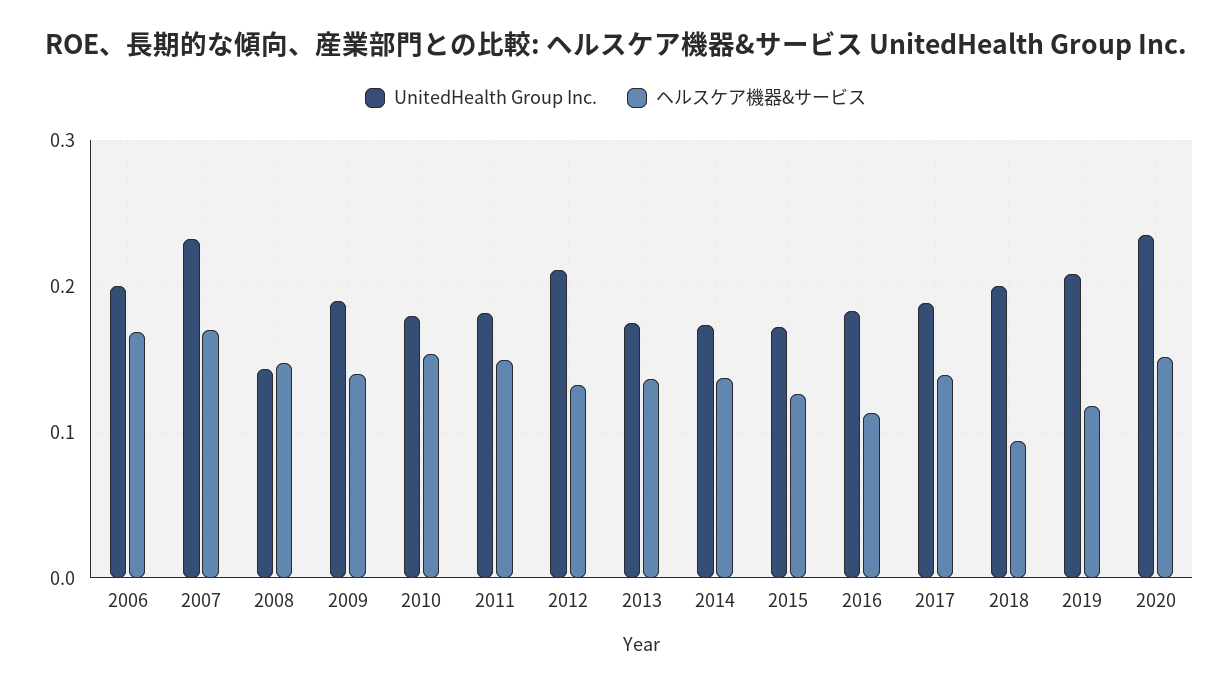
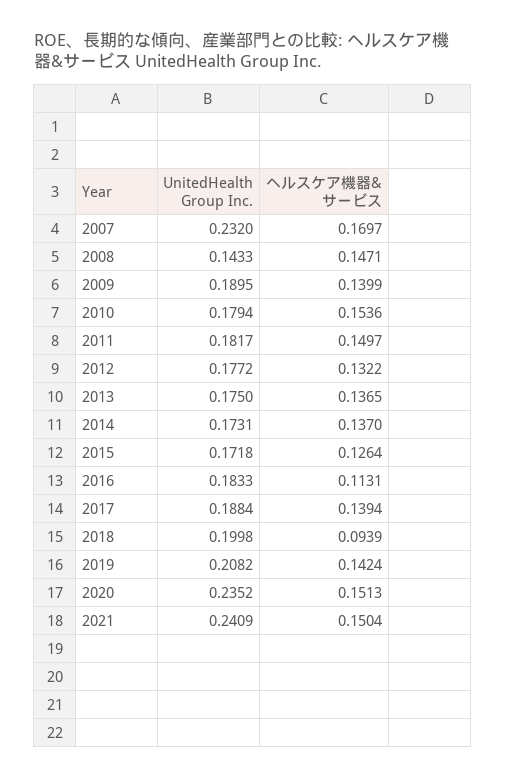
UnitedHealth Group Inc., 2006: 0.2 -> none
ヘルスケア機器&サービス, 2006: 0.17 -> none
UnitedHealth Group Inc., 2012: 0.21 -> 0.1772
ヘルスケア機器&サービス, 2019: 0.12 -> 0.1424
UnitedHealth Group Inc., 2021: none -> 0.2409
ヘルスケア機器&サービス, 2021: none -> 0.1504

